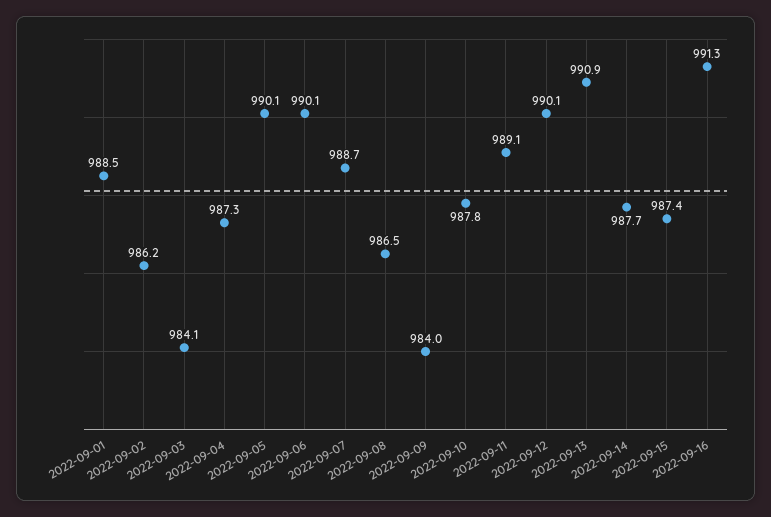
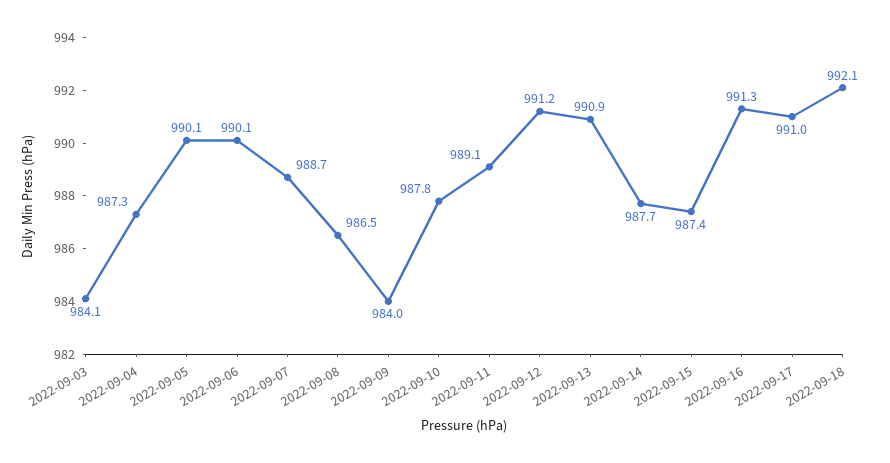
2022-09-01: 988.5 -> none
2022-09-02: 986.2 -> none
2022-09-12: 990.1 -> 991.2
2022-09-17: none -> 991
2022-09-18: none -> 992.1

